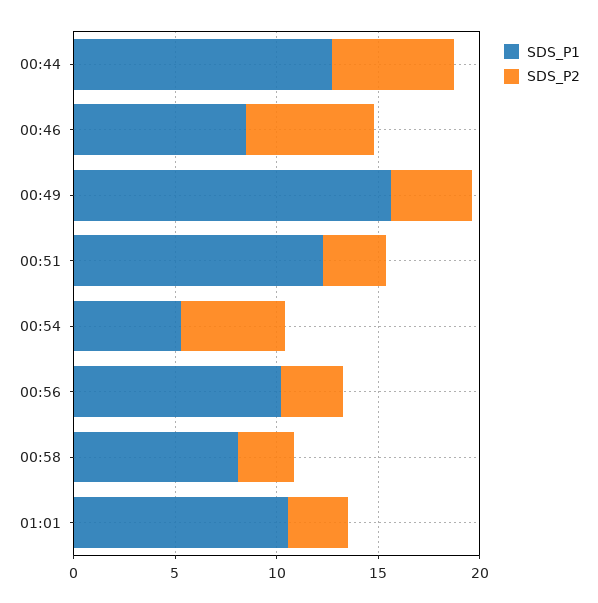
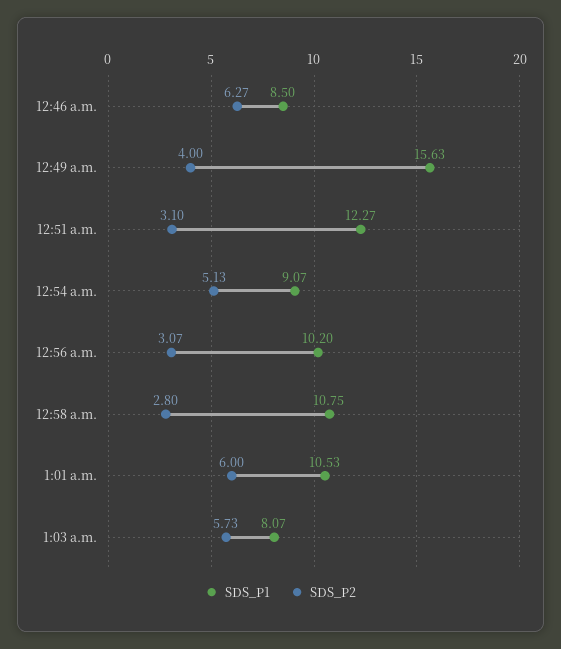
SDS_P1, 00:44: 13 -> none
SDS_P2, 00:44: 6 -> none
SDS_P1, 00:54: 5 -> 9.07
SDS_P1, 00:58: 8 -> 10.75
SDS_P2, 01:01: 3 -> 6
SDS_P1, 1:03 a.m.: none -> 8.07
SDS_P2, 1:03 a.m.: none -> 5.73

